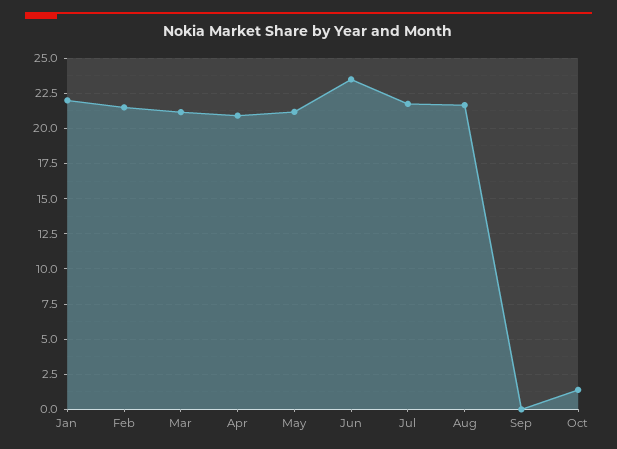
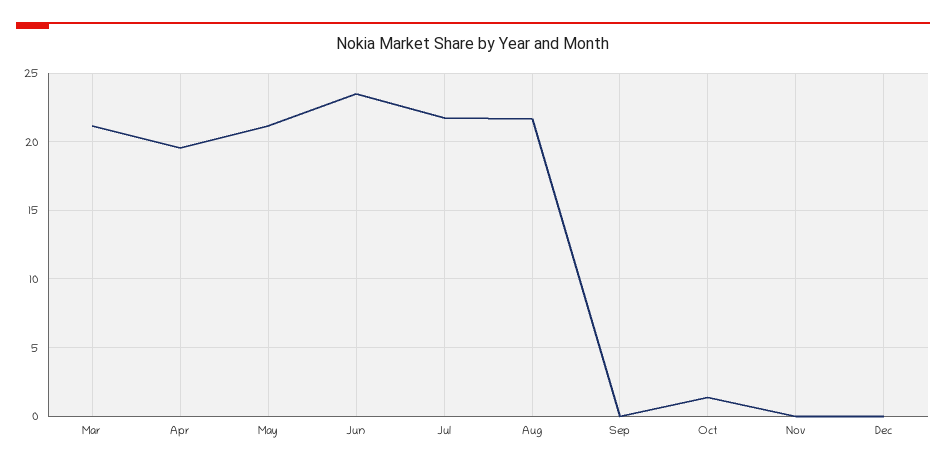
Jan: 22 -> none
Feb: 21.5 -> none
Apr: 21 -> 19.5
Nov: none -> 0
Dec: none -> 0

